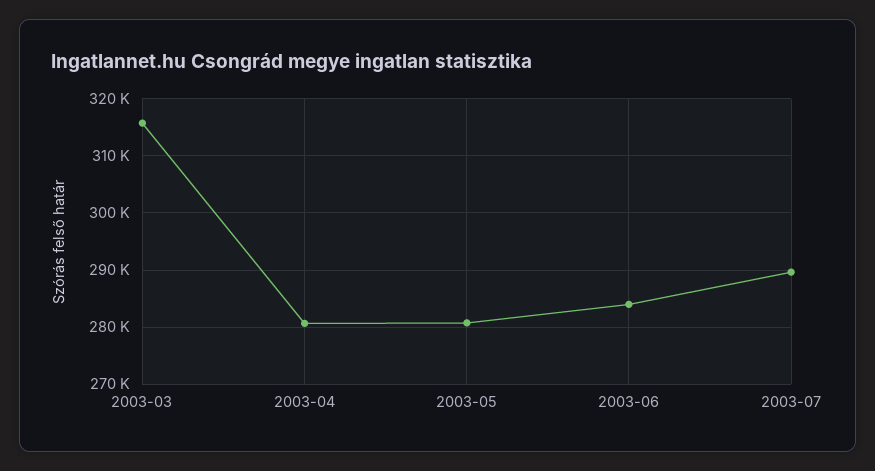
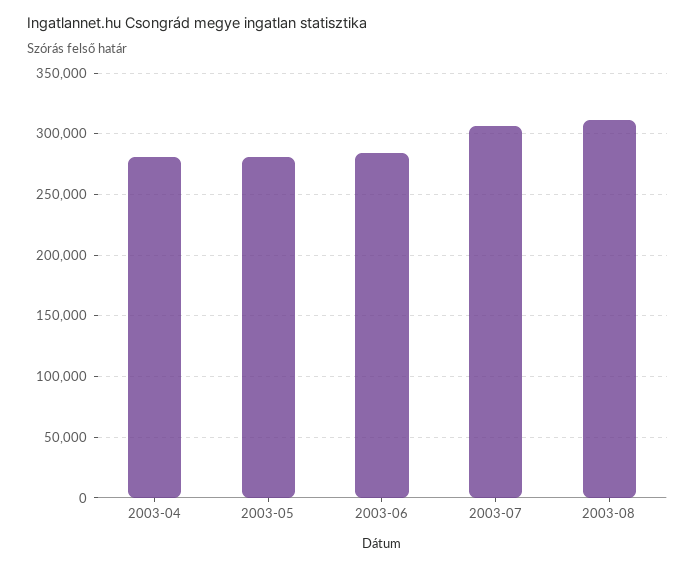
2003-03: 316000 -> none
2003-07: 290000 -> 305000
2003-08: none -> 310000

